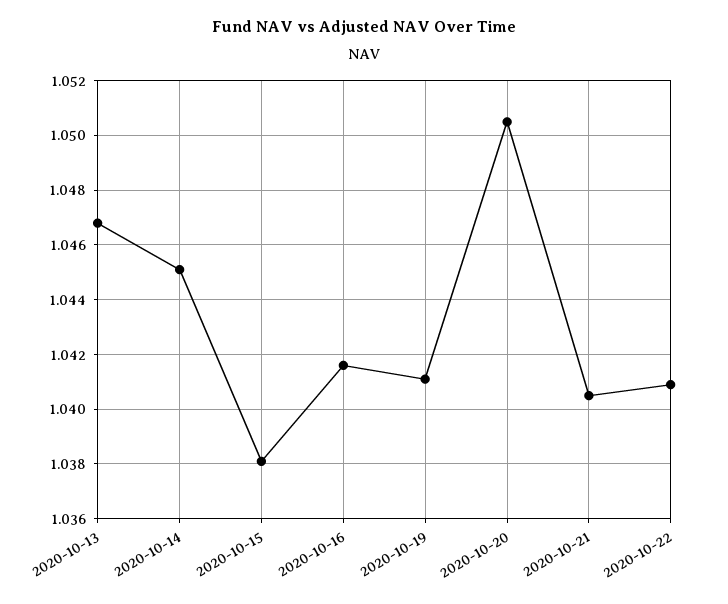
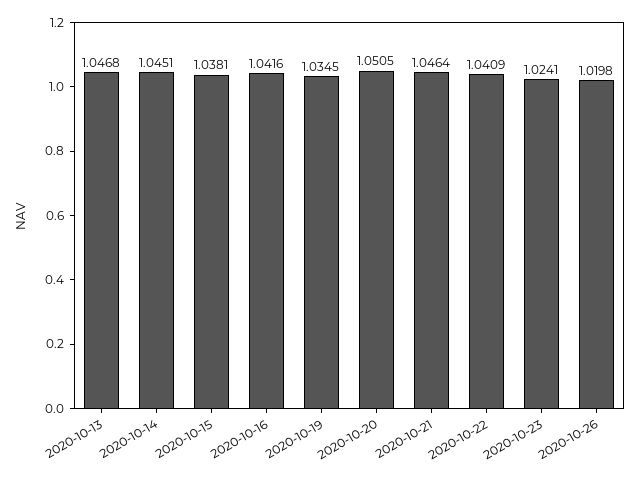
2020-10-19: 1.041 -> 1.0345
2020-10-21: 1.0405 -> 1.0464
2020-10-23: none -> 1.0241
2020-10-26: none -> 1.0198

